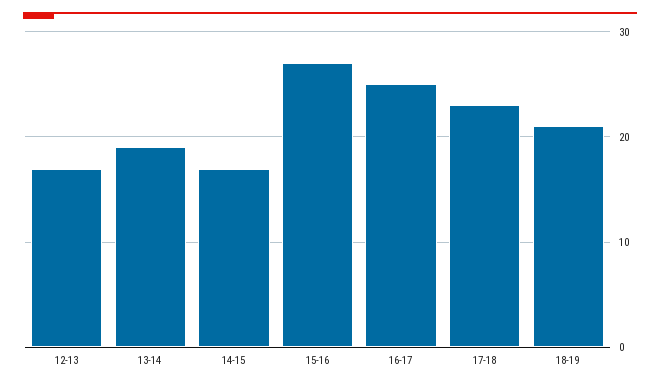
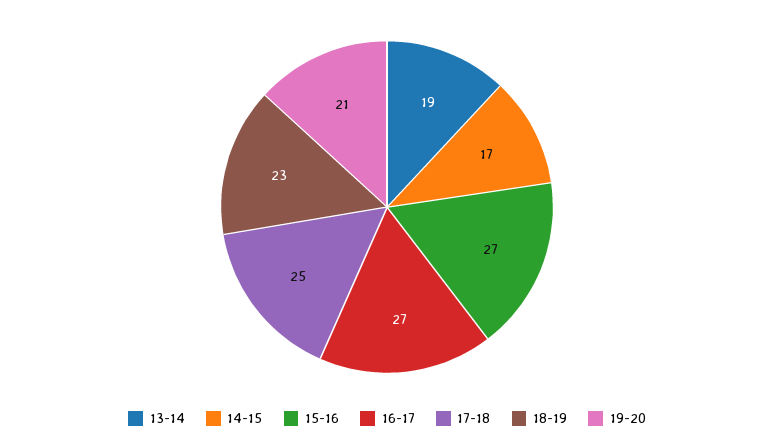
12-13: 17 -> none
16-17: 25 -> 27
17-18: 23 -> 25
18-19: 21 -> 23
19-20: none -> 21

